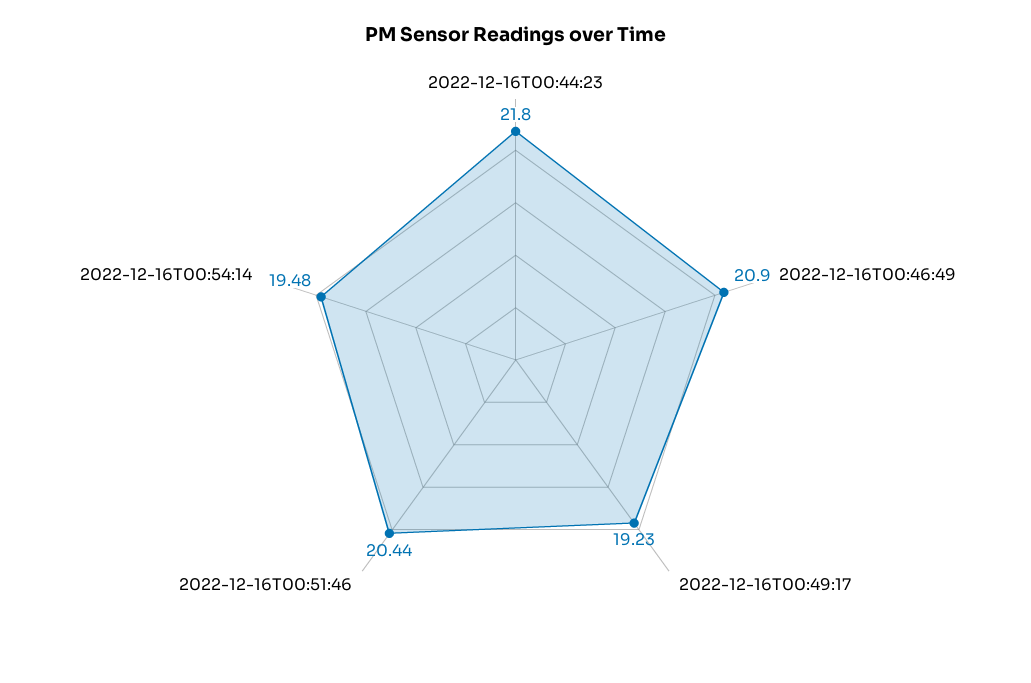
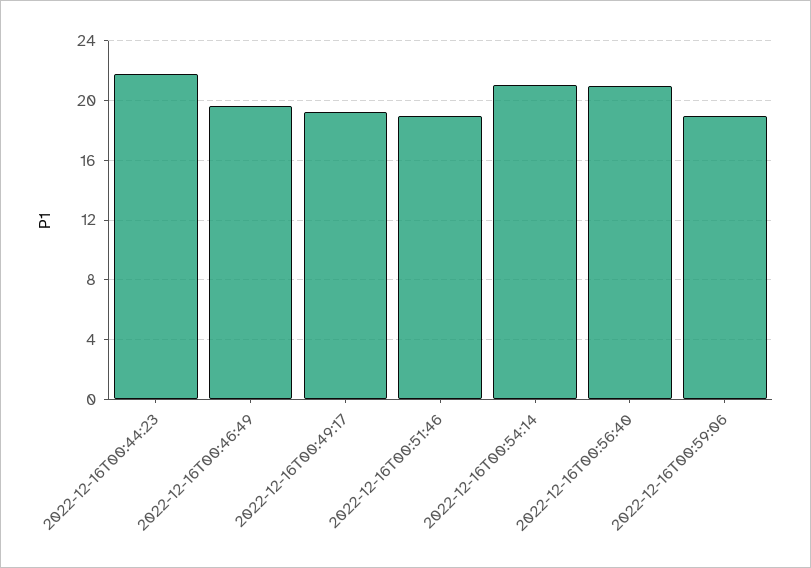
2022-12-16T00:46:49: 20.9 -> 19.5
2022-12-16T00:51:46: 20.44 -> 19
2022-12-16T00:54:14: 19.48 -> 21
2022-12-16T00:56:40: none -> 21
2022-12-16T00:59:06: none -> 19

